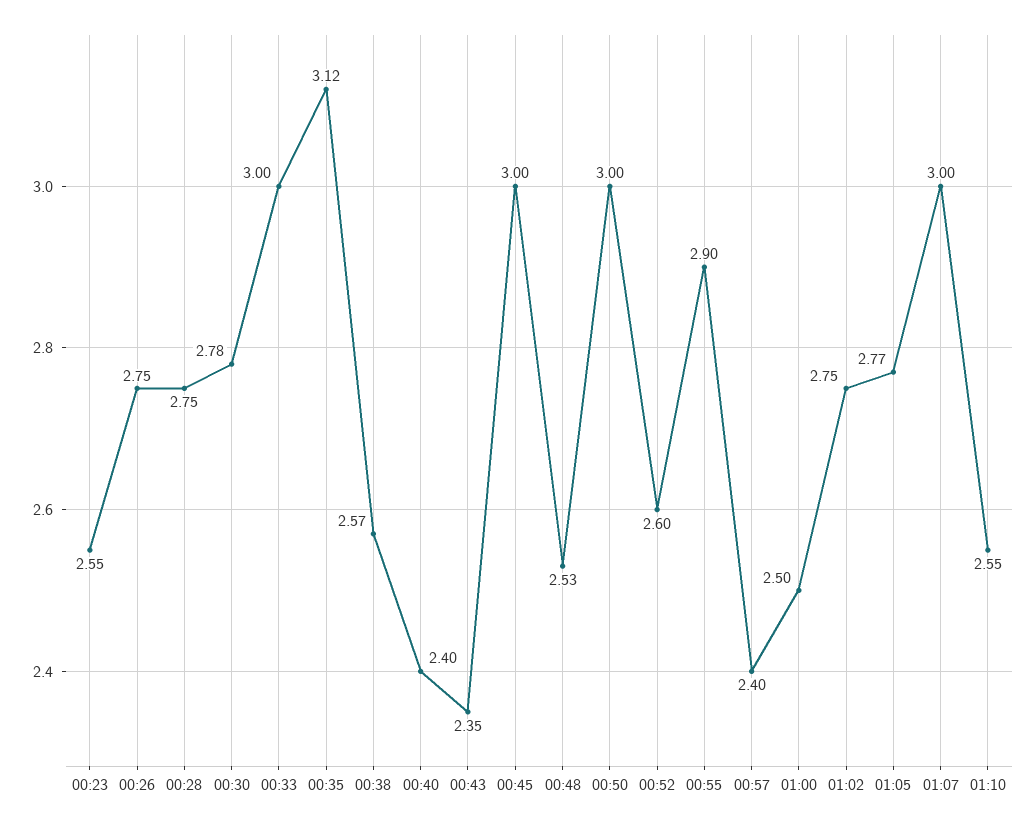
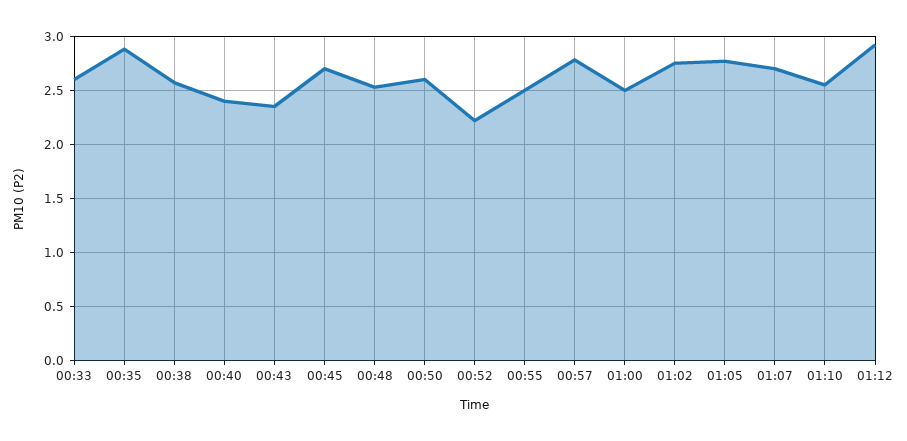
00:23: 2.55 -> none
00:26: 2.75 -> none
00:28: 2.75 -> none
00:30: 2.78 -> none
00:33: 3 -> 2.6
00:35: 3.12 -> 2.9
00:45: 3 -> 2.7
00:50: 3 -> 2.6
00:52: 2.6 -> 2.2
00:55: 2.9 -> 2.5
00:57: 2.4 -> 2.8
01:07: 3 -> 2.7
01:12: none -> 2.9

